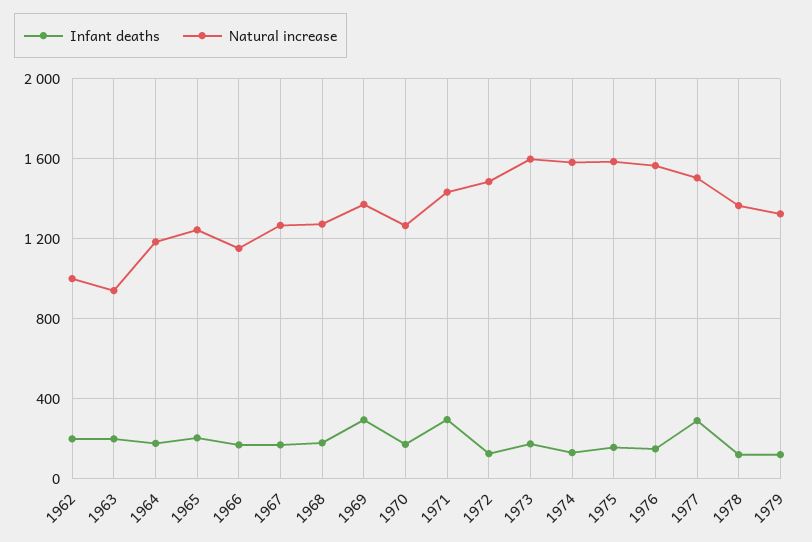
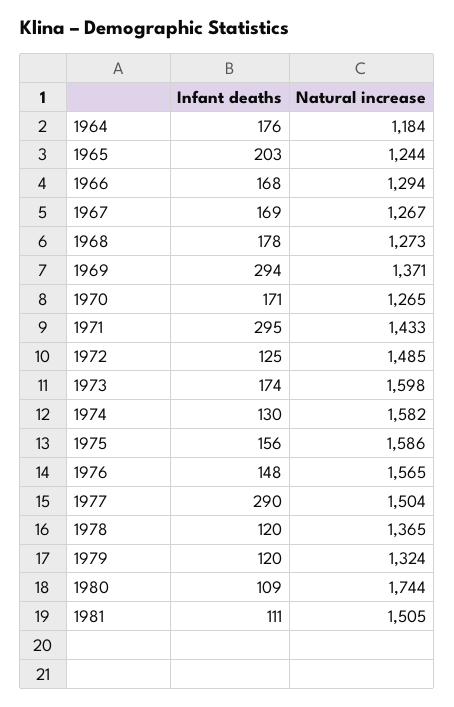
Infant deaths, 1962: 200 -> none
Natural increase, 1962: 1000 -> none
Infant deaths, 1963: 200 -> none
Natural increase, 1963: 950 -> none
Natural increase, 1966: 1150 -> 1294
Infant deaths, 1980: none -> 109
Natural increase, 1980: none -> 1744
Infant deaths, 1981: none -> 111
Natural increase, 1981: none -> 1505

